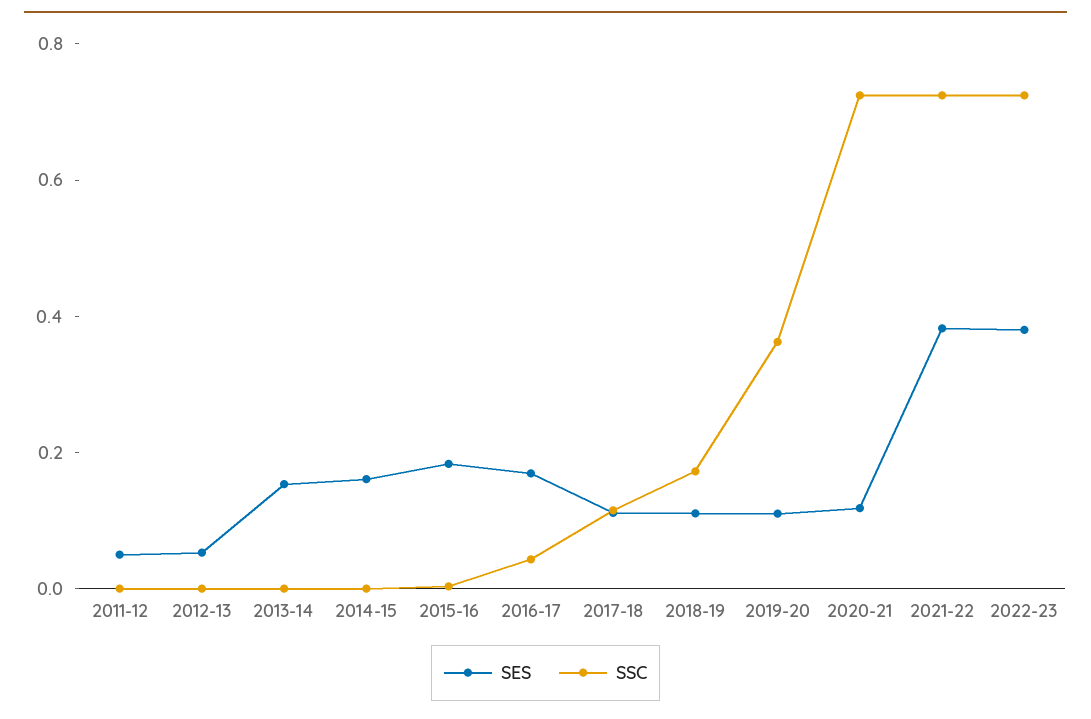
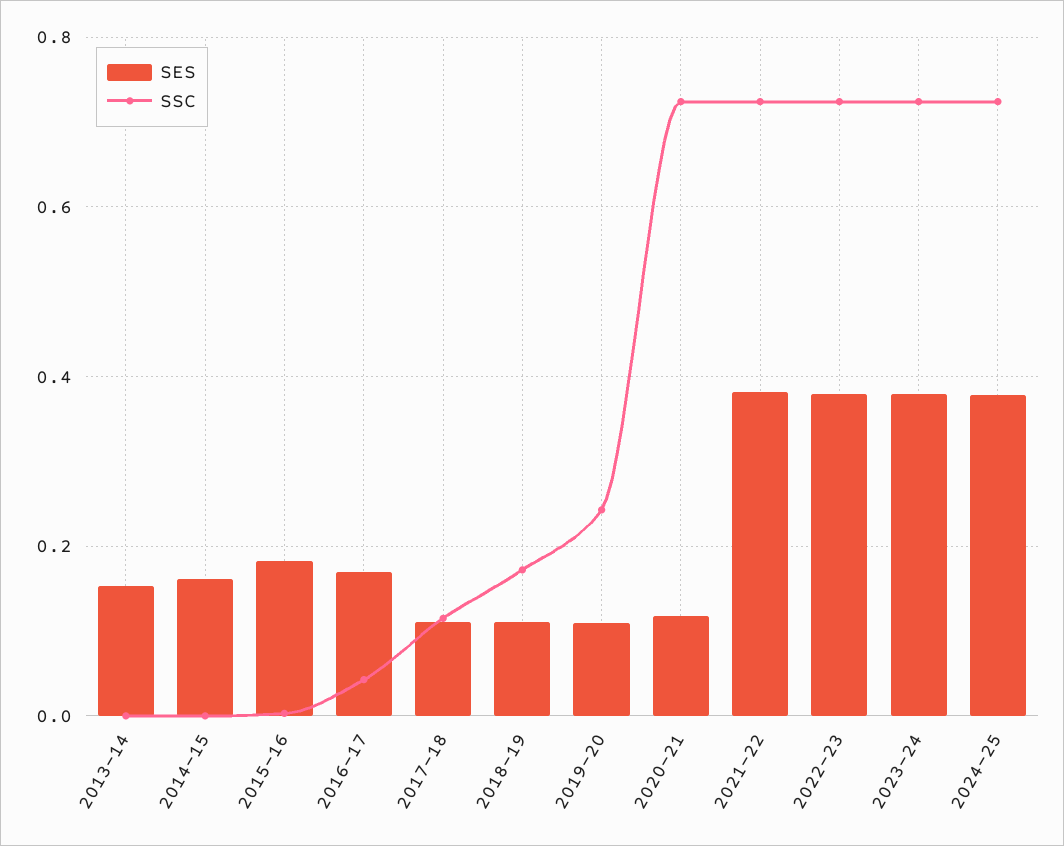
SES, 2011-12: 0.05 -> none
SSC, 2011-12: 0 -> none
SES, 2012-13: 0.05 -> none
SSC, 2012-13: 0 -> none
SSC, 2019-20: 0.35 -> 0.24
SES, 2023-24: none -> 0.38
SSC, 2023-24: none -> 0.72
SES, 2024-25: none -> 0.38
SSC, 2024-25: none -> 0.72

